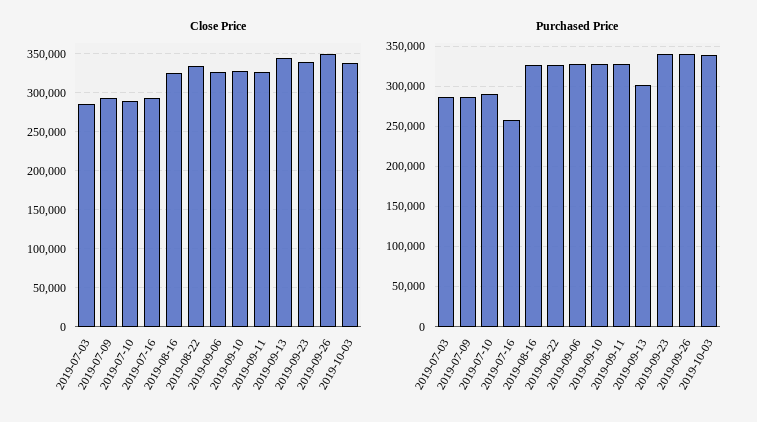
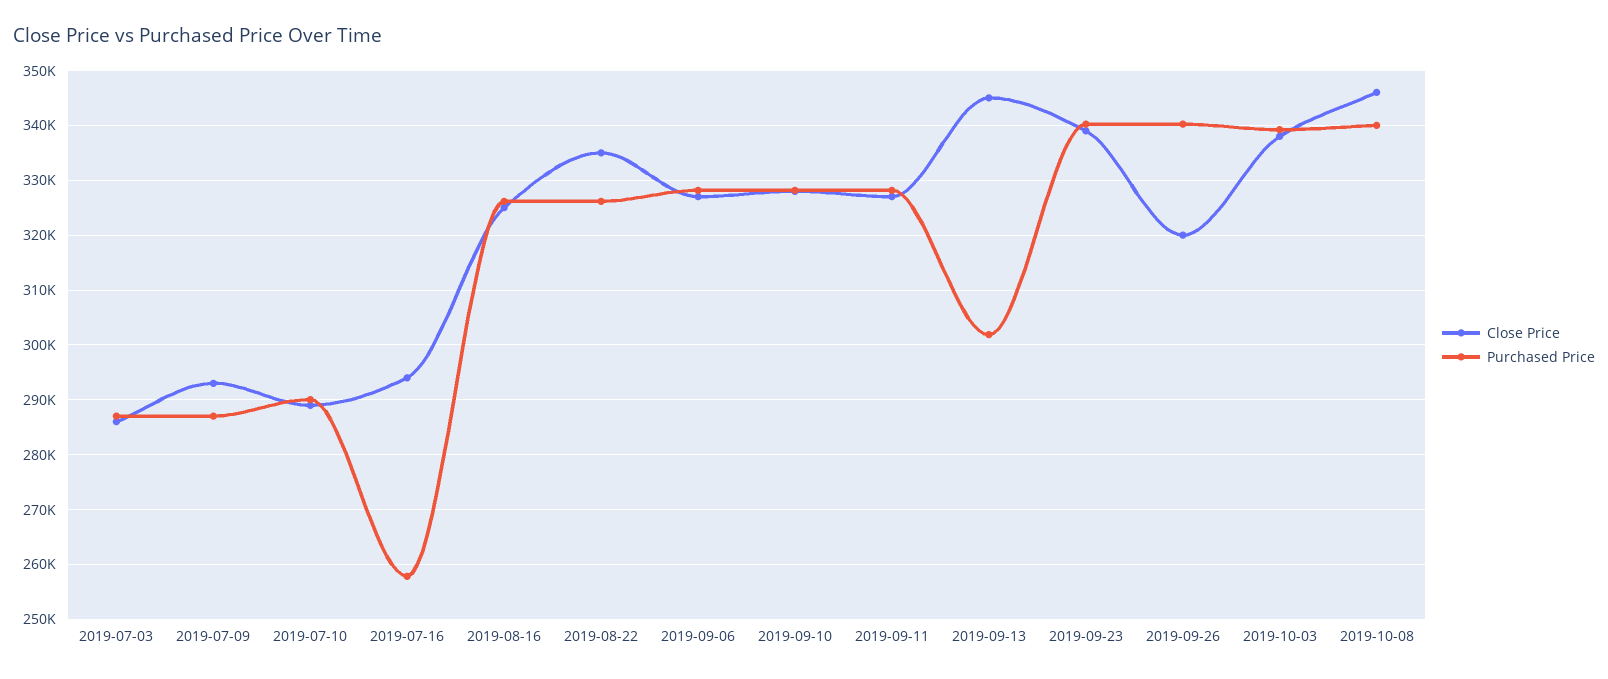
Close Price, 2019-09-26: 350000 -> 320000
Close Price, 2019-10-08: none -> 346000
Purchased Price, 2019-10-08: none -> 340000

